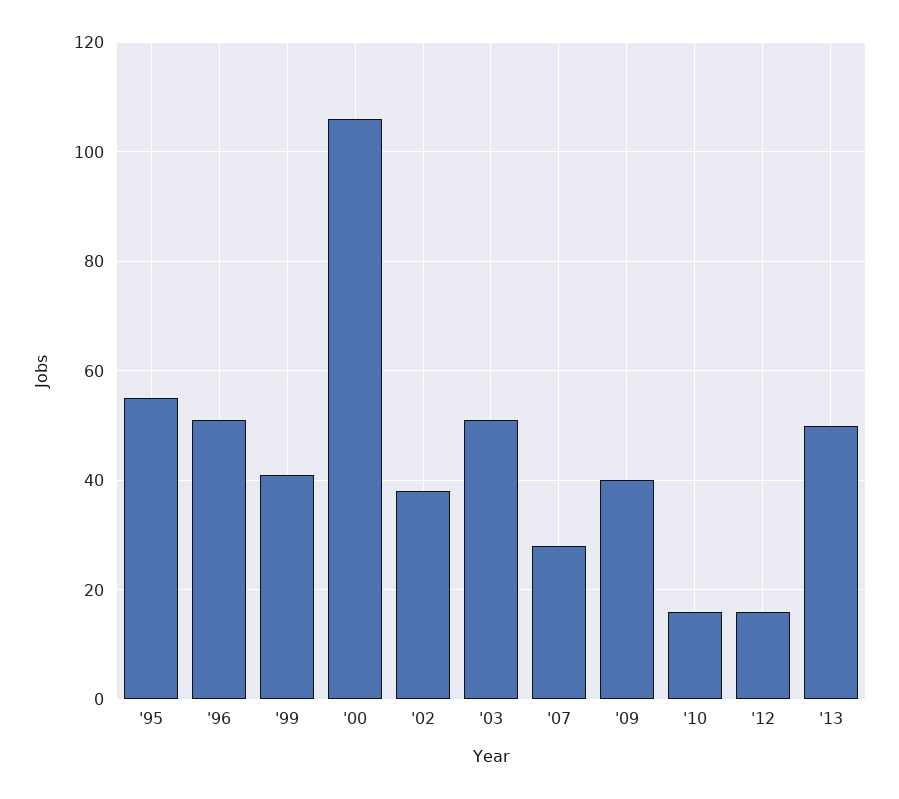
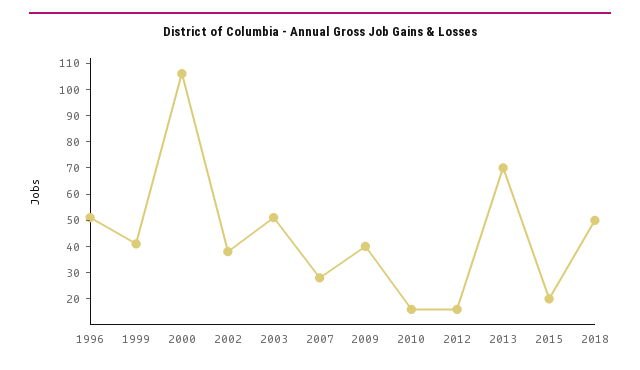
'95: 55 -> none
'13: 50 -> 70
2015: none -> 20
2018: none -> 50

